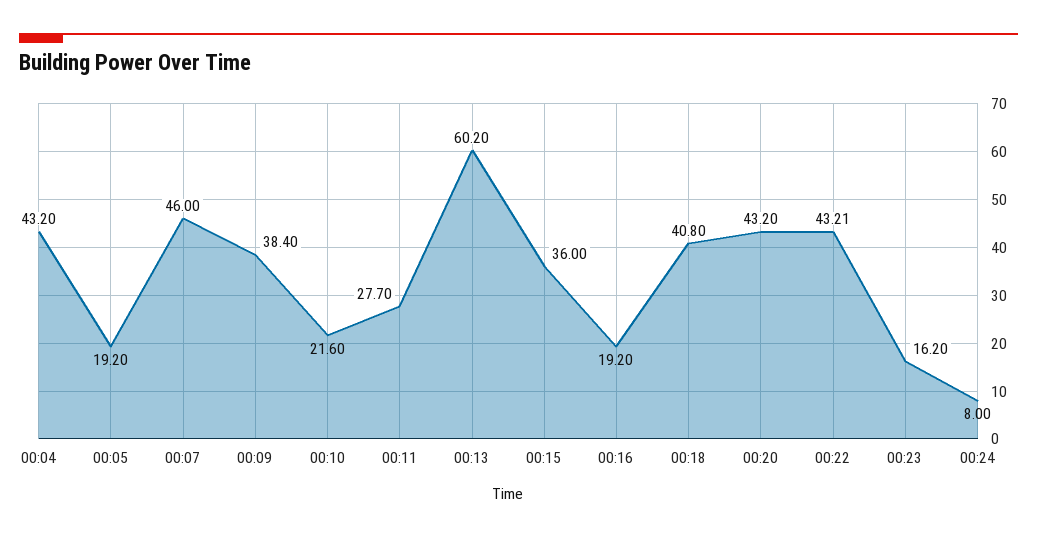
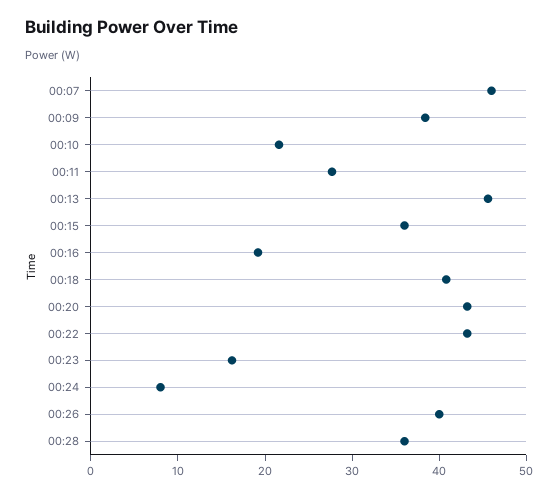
00:04: 43.2 -> none
00:05: 19.2 -> none
00:13: 60.2 -> 46
00:26: none -> 40
00:28: none -> 36

